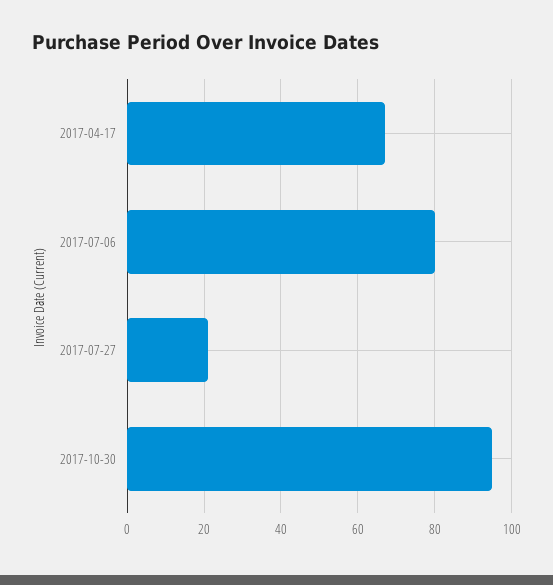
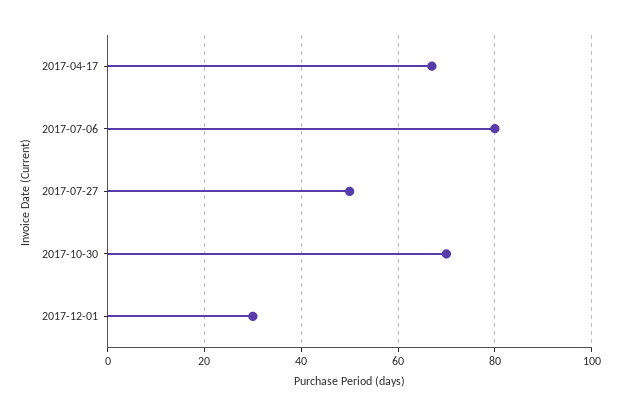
2017-07-27: 20 -> 50
2017-10-30: 95 -> 70
2017-12-01: none -> 30

